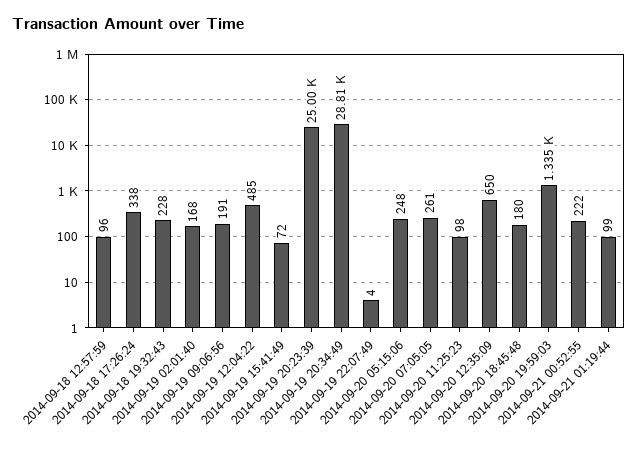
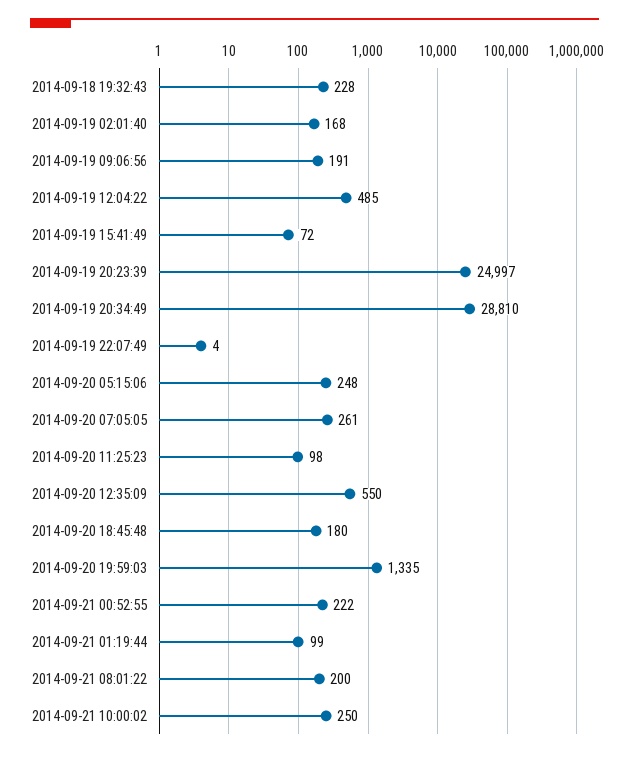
2014-09-18 12:57:59: 96 -> none
2014-09-18 17:26:24: 338 -> none
2014-09-20 12:35:09: 650 -> 550
2014-09-21 08:01:22: none -> 200
2014-09-21 10:00:02: none -> 250

